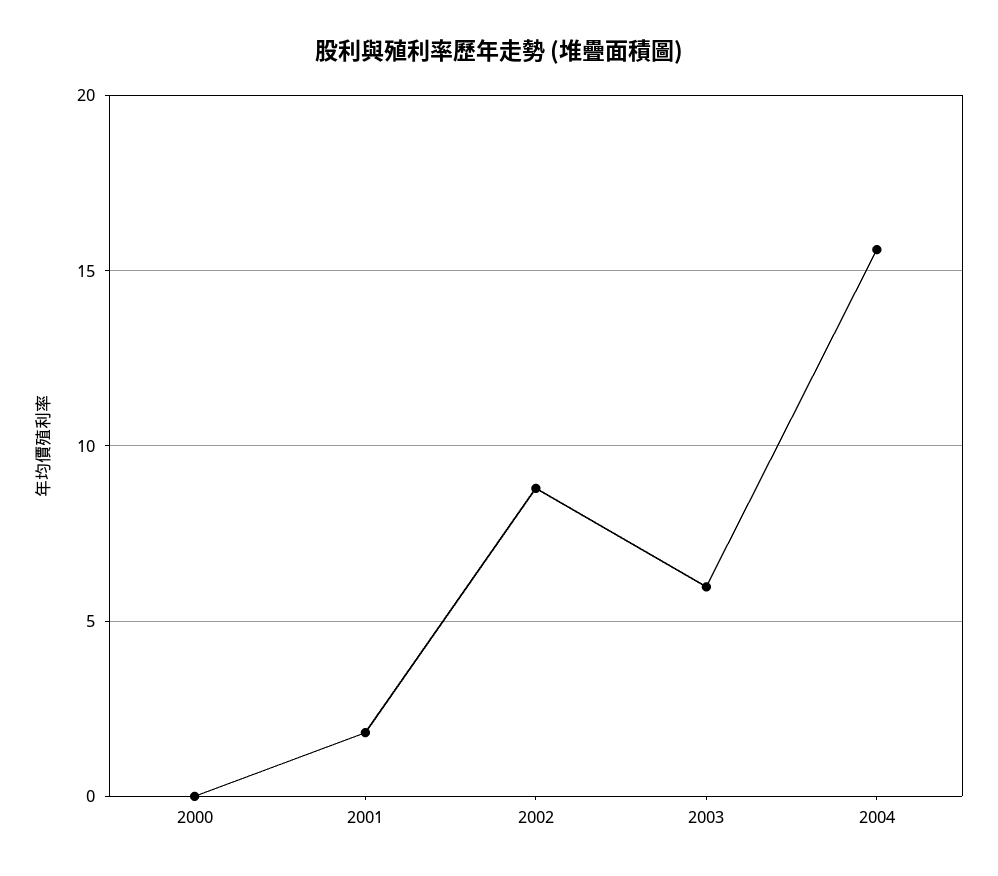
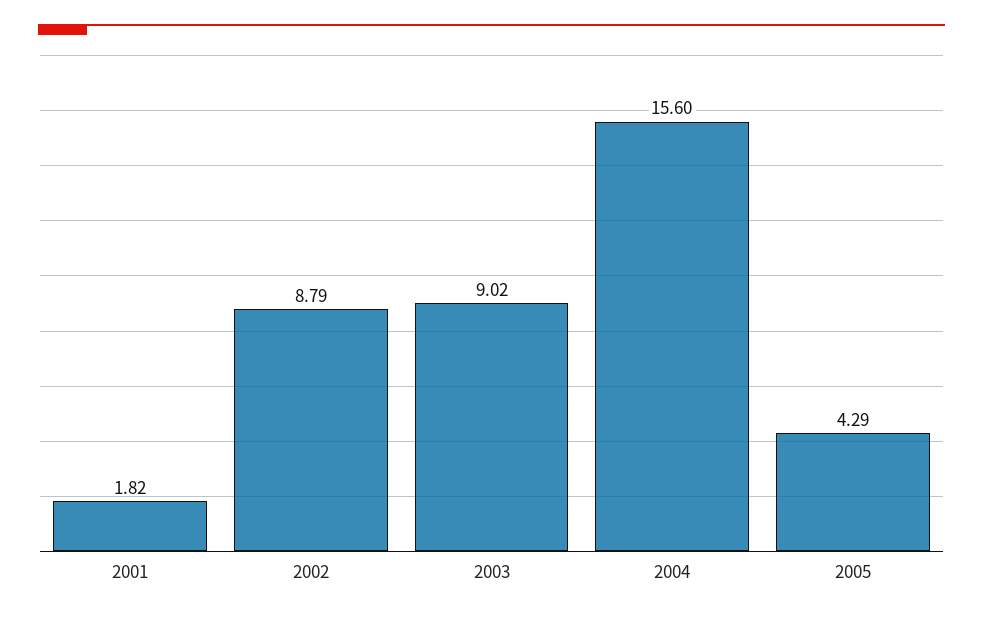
2000: 0 -> none
2003: 6 -> 9.02
2005: none -> 4.29

